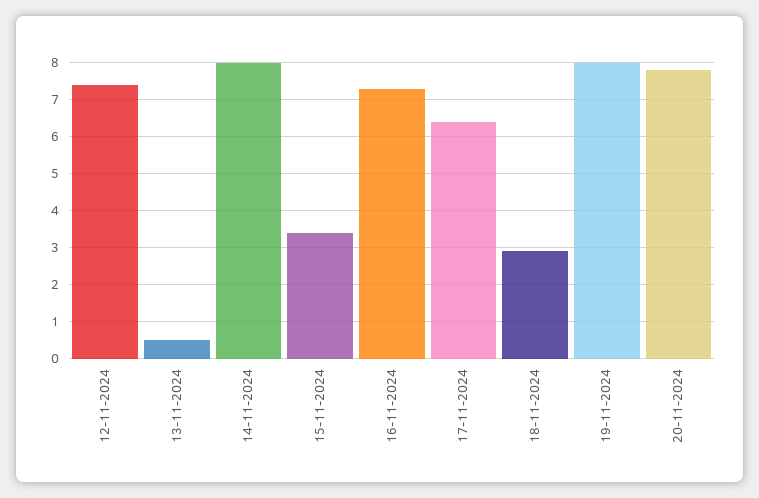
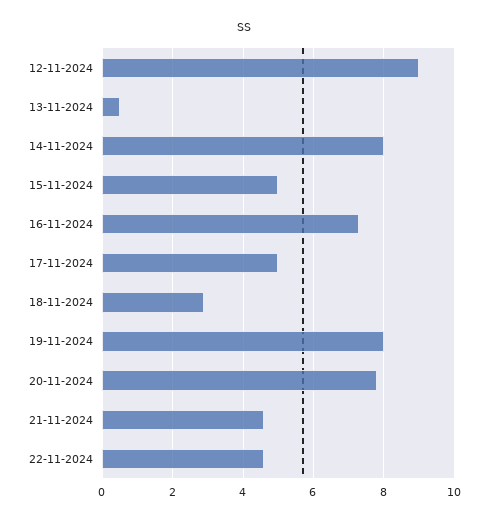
12-11-2024: 7.5 -> 9
15-11-2024: 3.5 -> 5
17-11-2024: 6.5 -> 5
21-11-2024: none -> 4.5
22-11-2024: none -> 4.5

